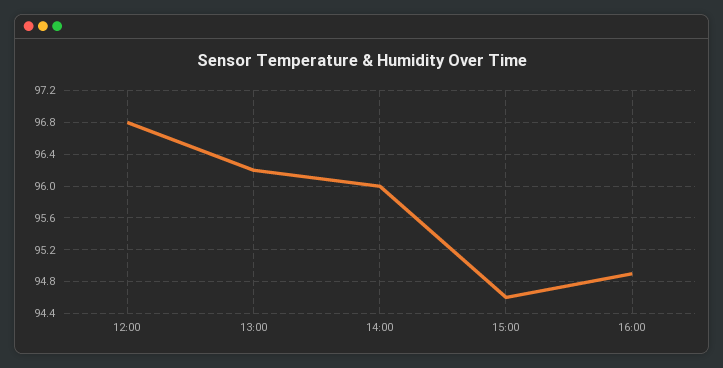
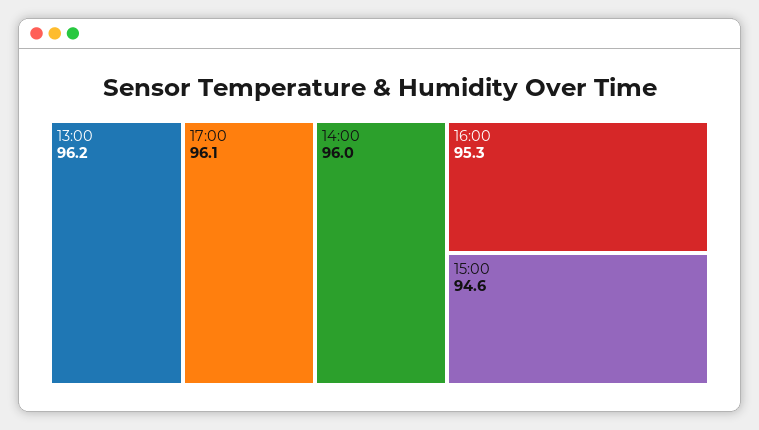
12:00: 96.8 -> none
16:00: 94.9 -> 95.3
17:00: none -> 96.1

